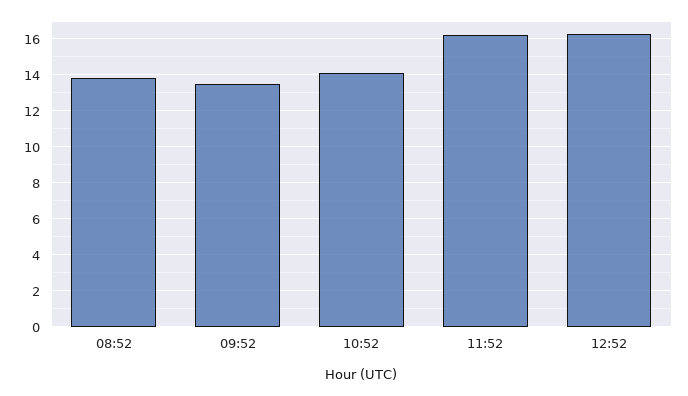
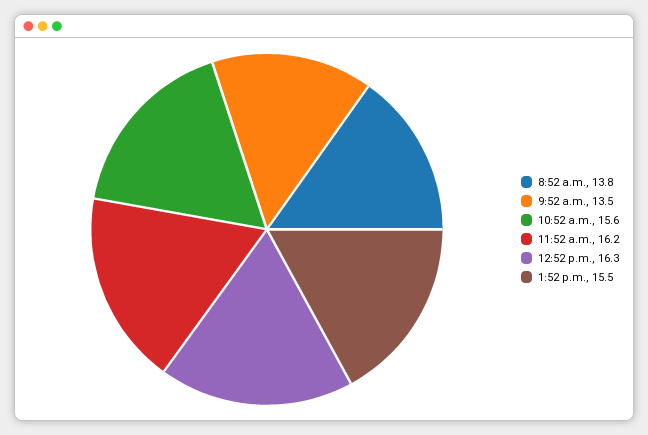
10:52: 14 -> 15.6
1:52 p.m.: none -> 15.5

